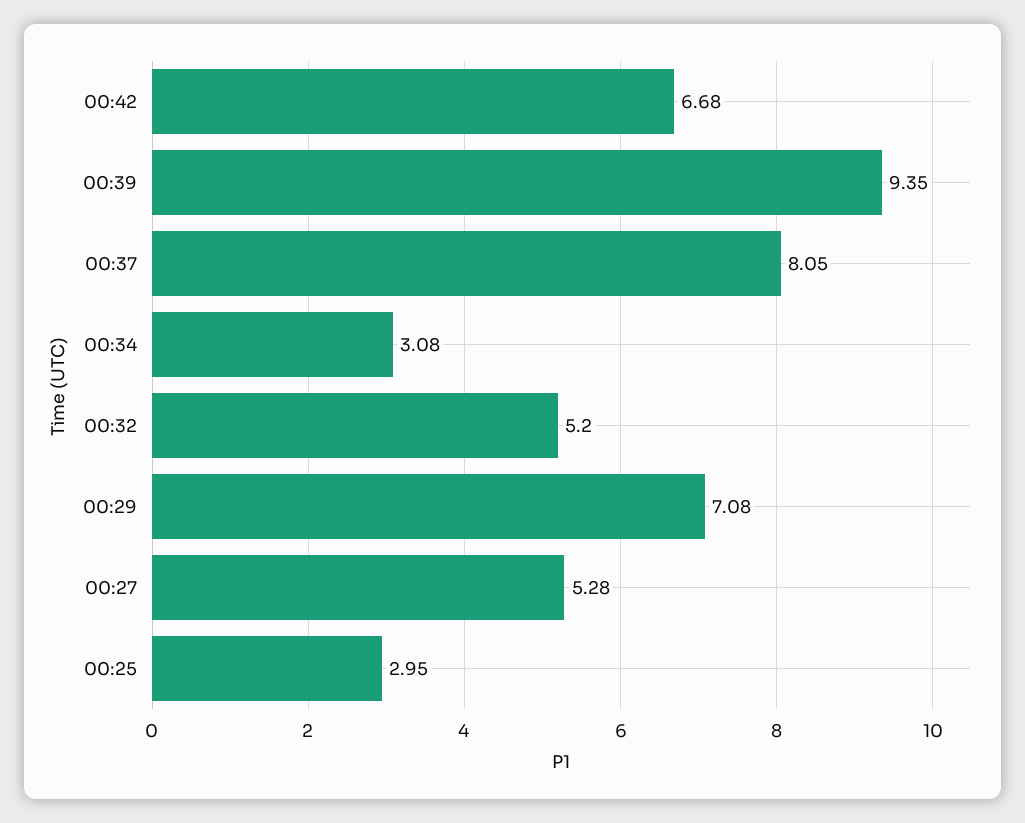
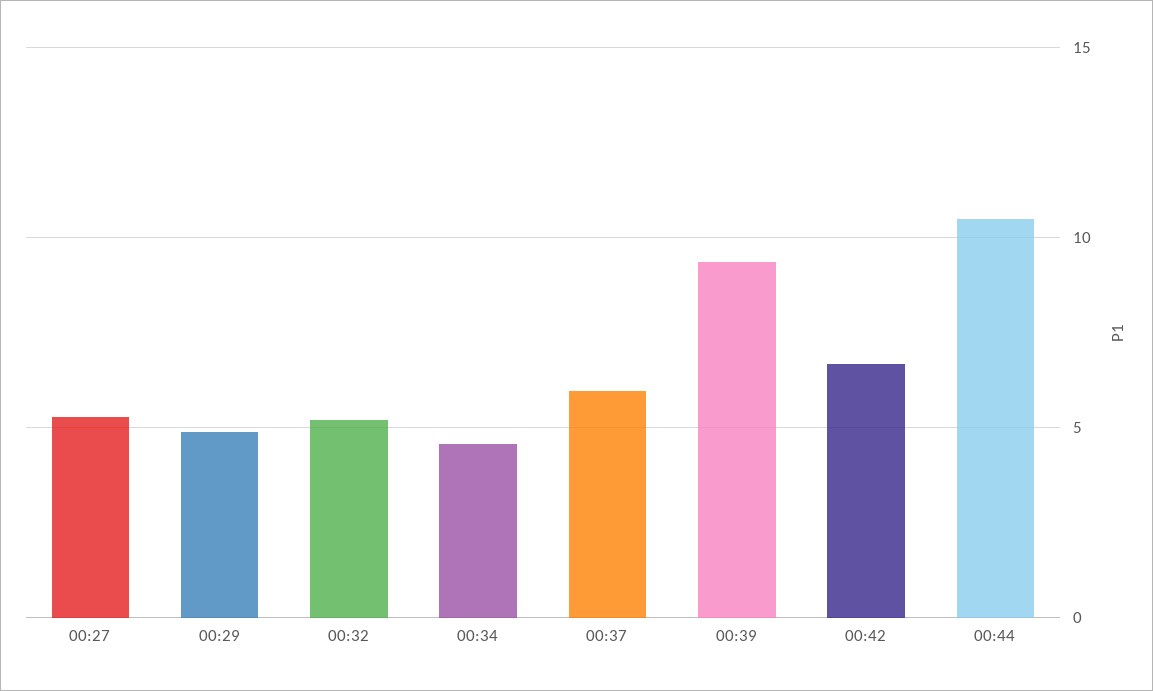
00:37: 8.05 -> 6
00:34: 3.08 -> 4.5
00:29: 7.08 -> 5
00:25: 2.95 -> none
00:44: none -> 10.5

